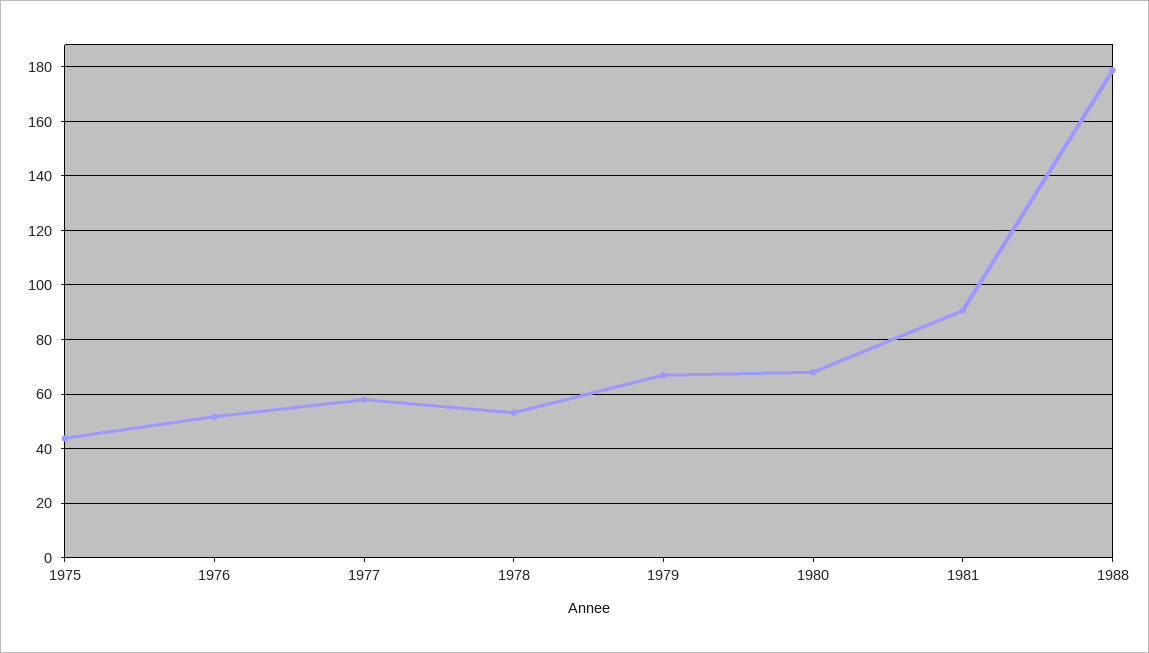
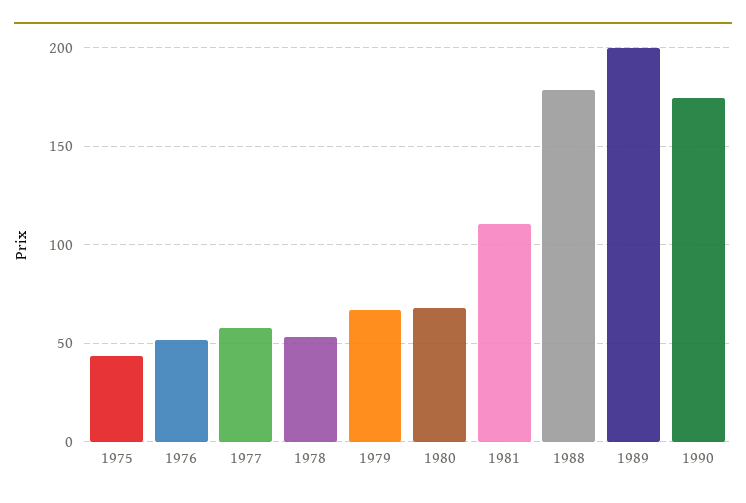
1981: 90 -> 110
1989: none -> 200
1990: none -> 175

